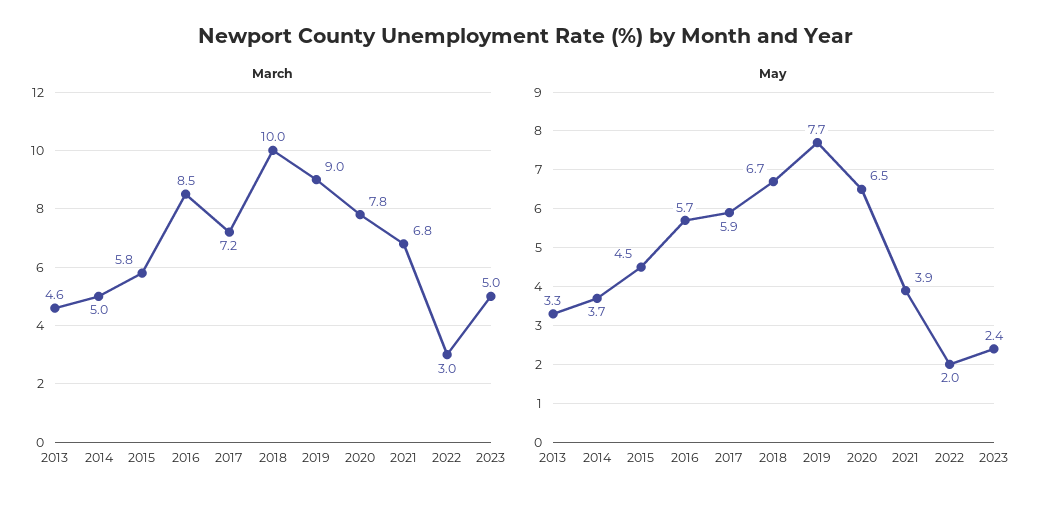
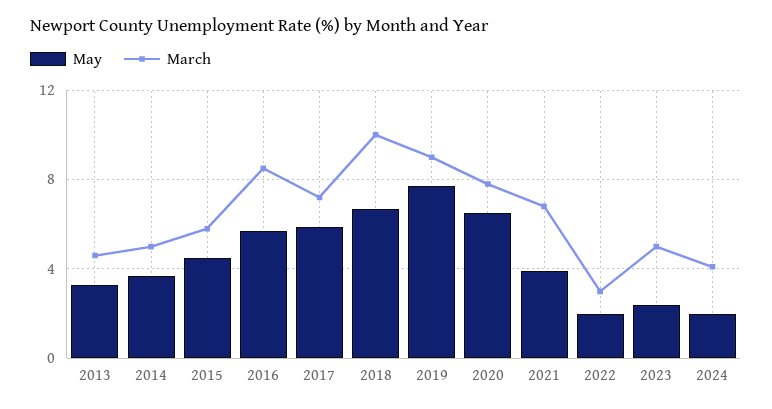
May, 2024: none -> 2
March, 2024: none -> 4

